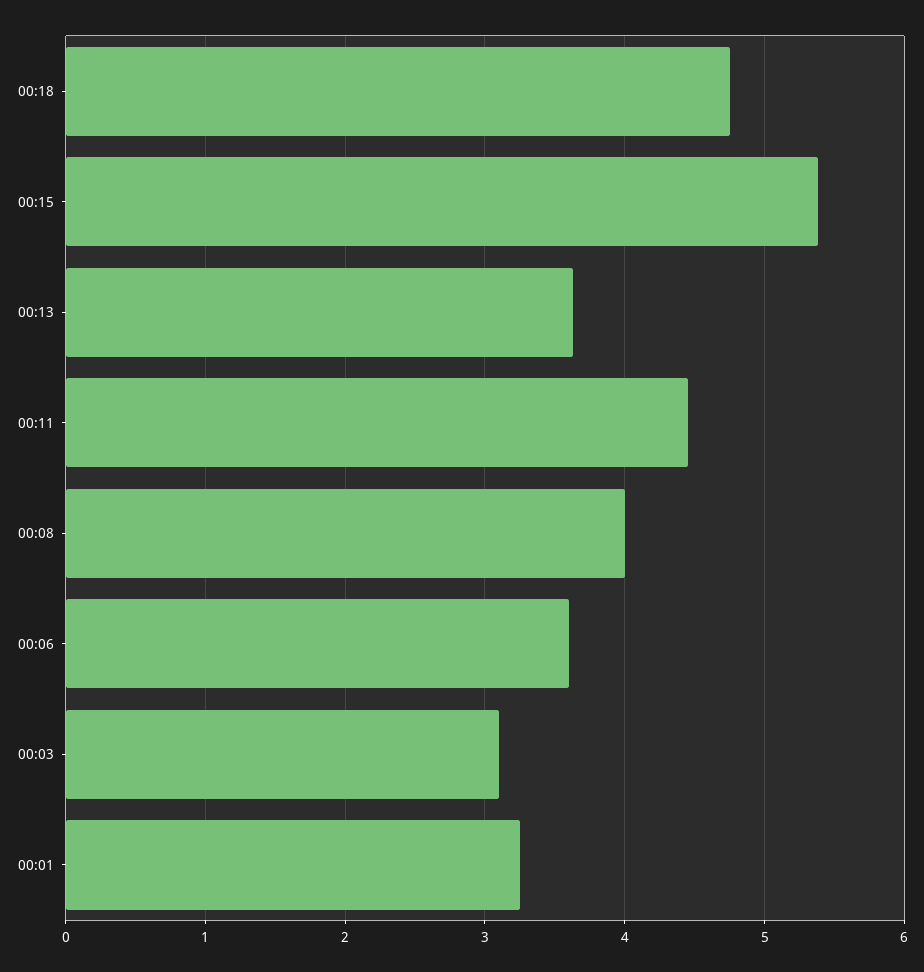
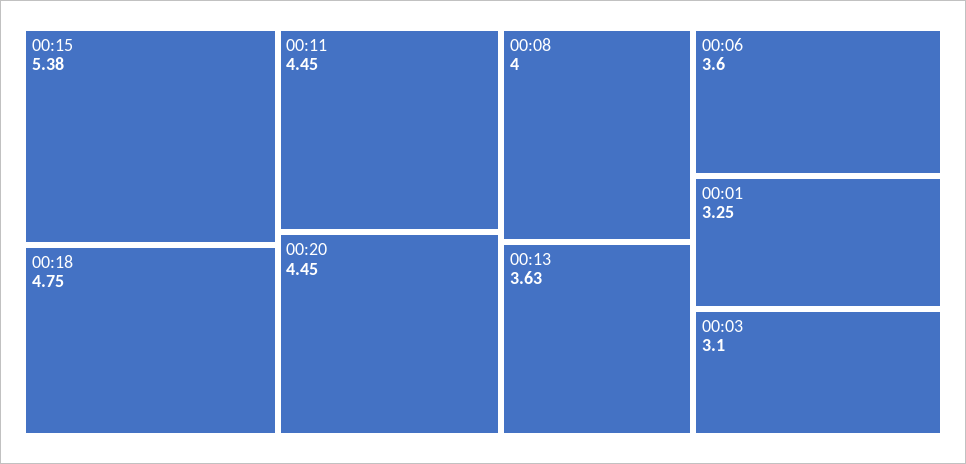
00:20: none -> 4.45

